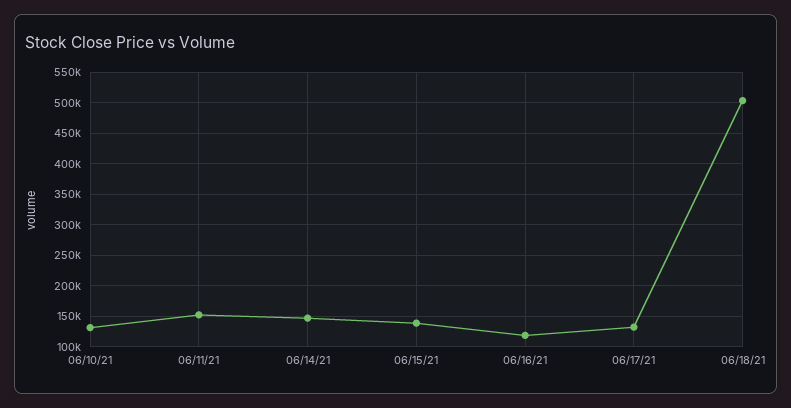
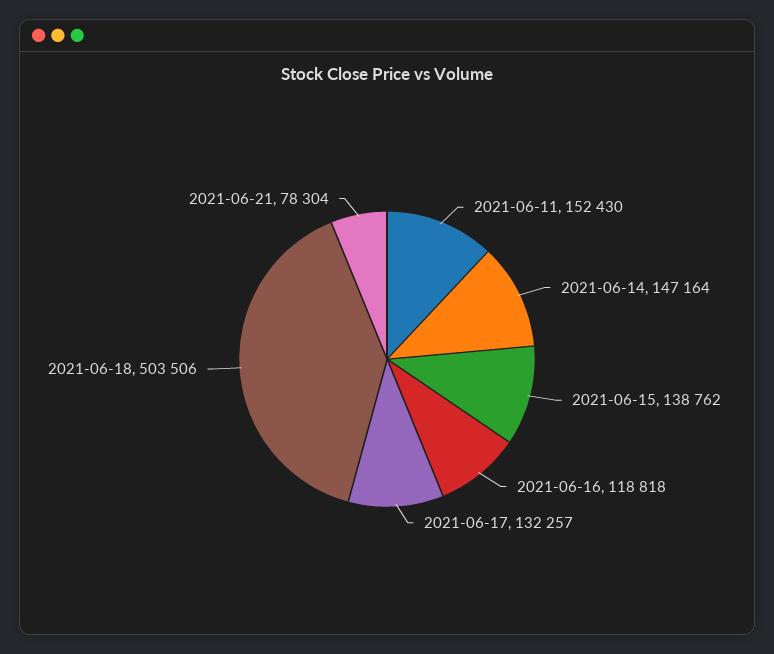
06/10/21: 130000 -> none
2021-06-21: none -> 78304

